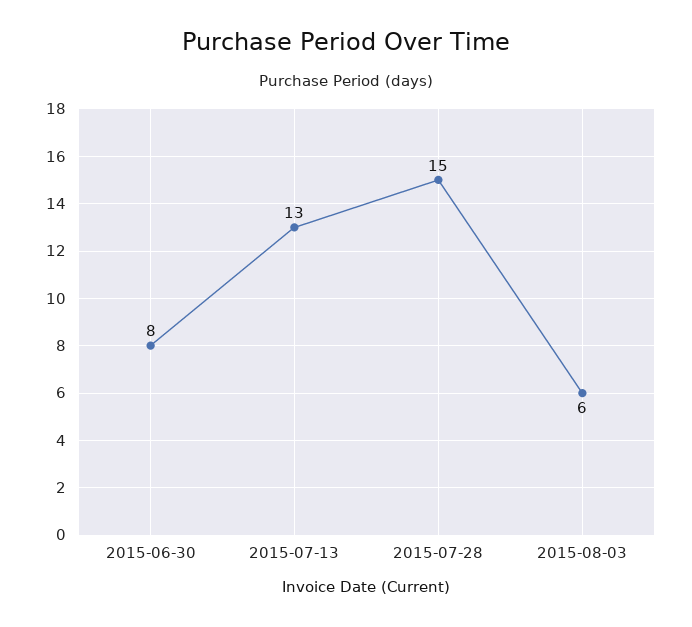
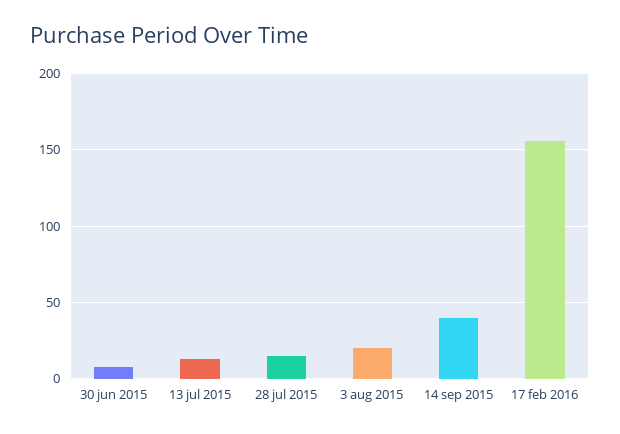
2015-08-03: 6 -> 20
14 sep 2015: none -> 40
17 feb 2016: none -> 155

